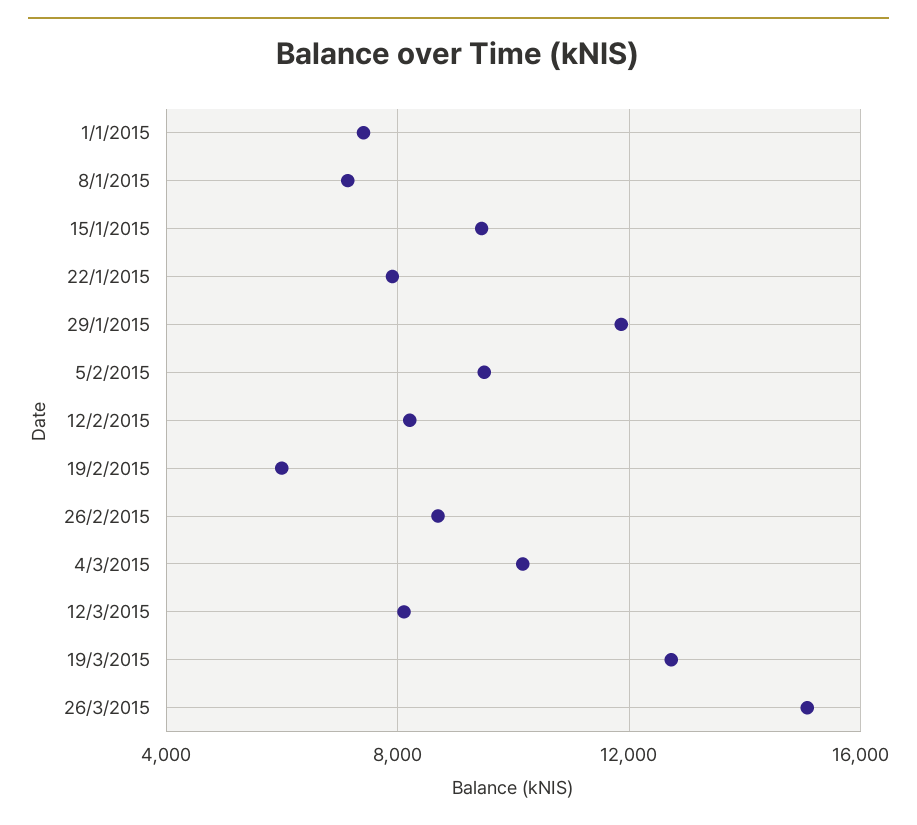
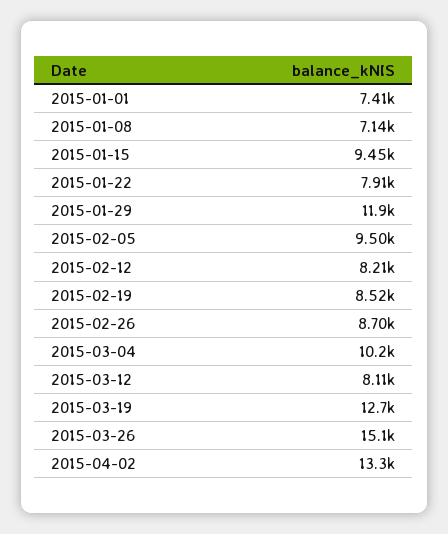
19/2/2015: 6000 -> 8520
2015-04-02: none -> 13300

